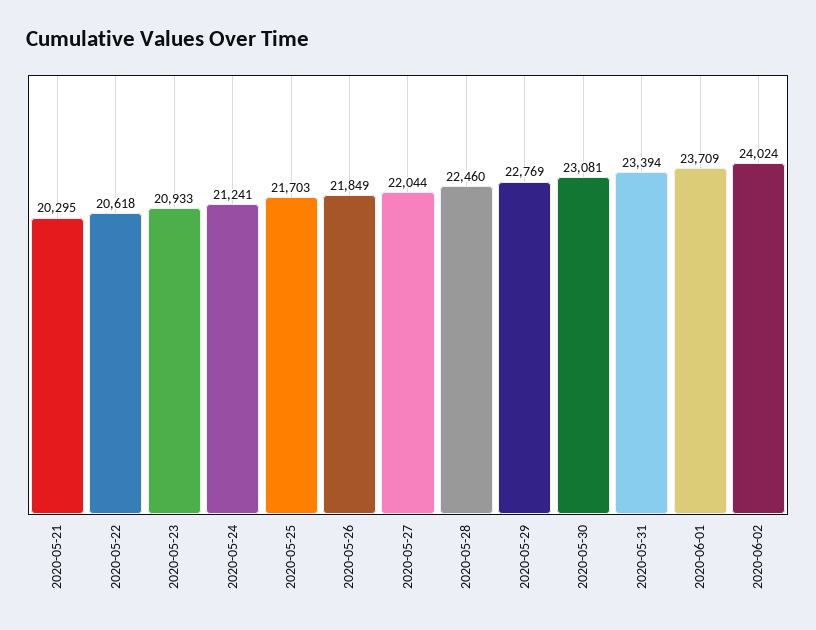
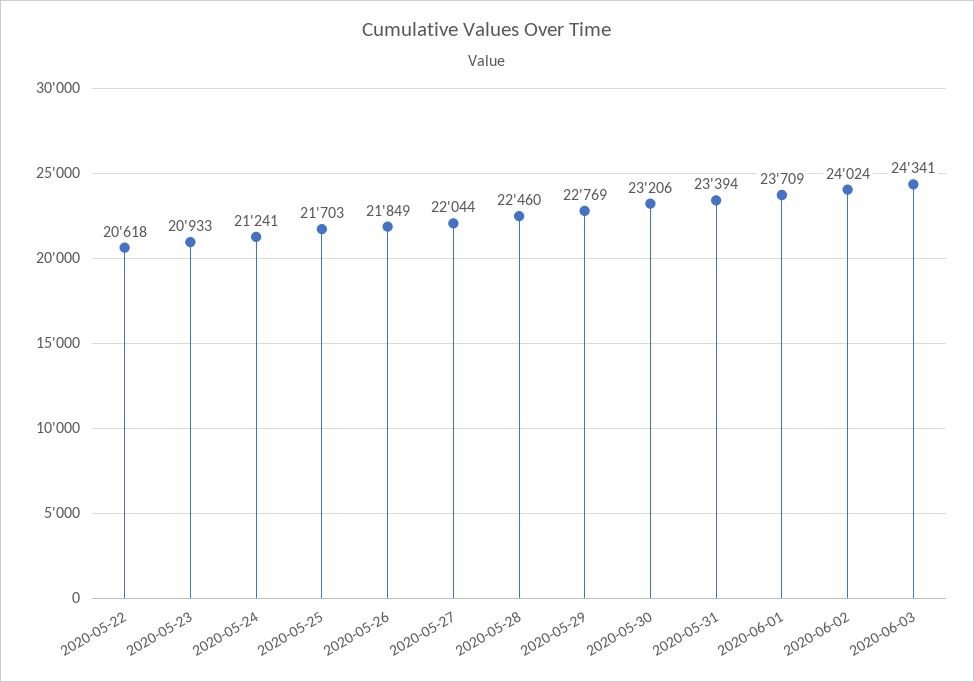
2020-05-21: 20295 -> none
2020-05-30: 23081 -> 23206
2020-06-03: none -> 24341

